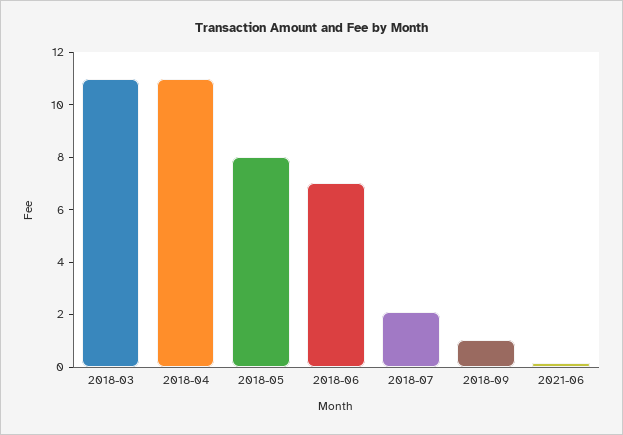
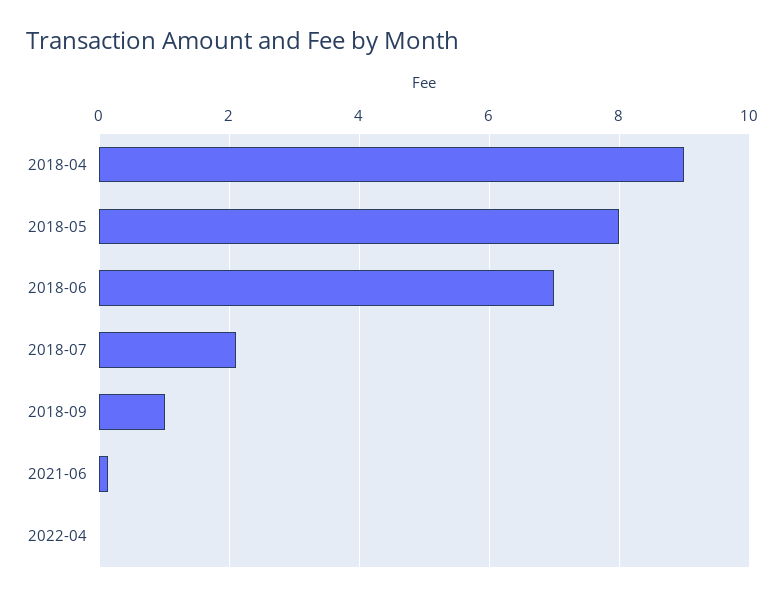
2018-03: 11 -> none
2018-04: 11 -> 9
2022-04: none -> 0

